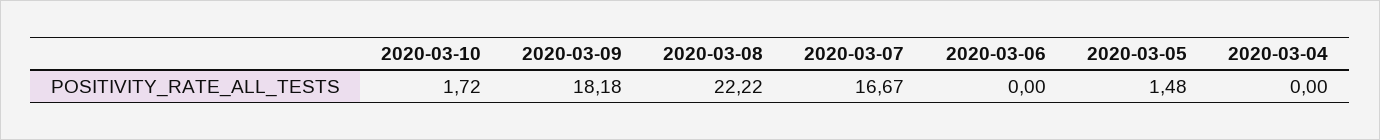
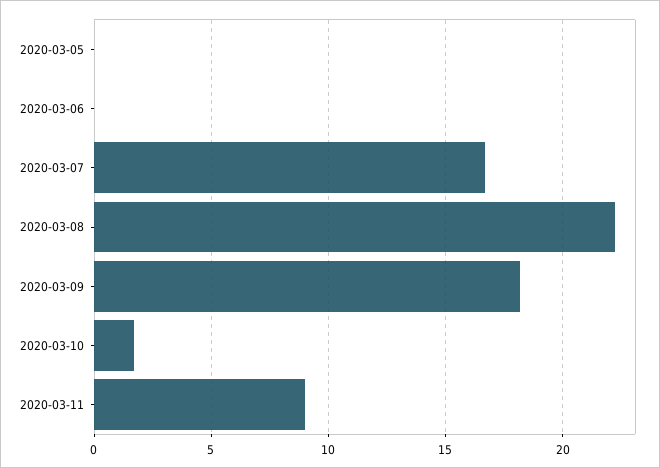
2020-03-05: 1.48 -> 0
2020-03-04: 0 -> none
2020-03-11: none -> 9

